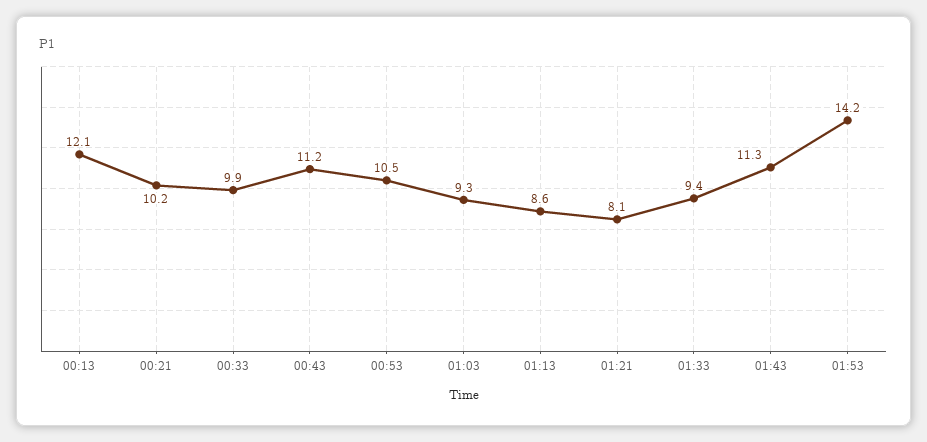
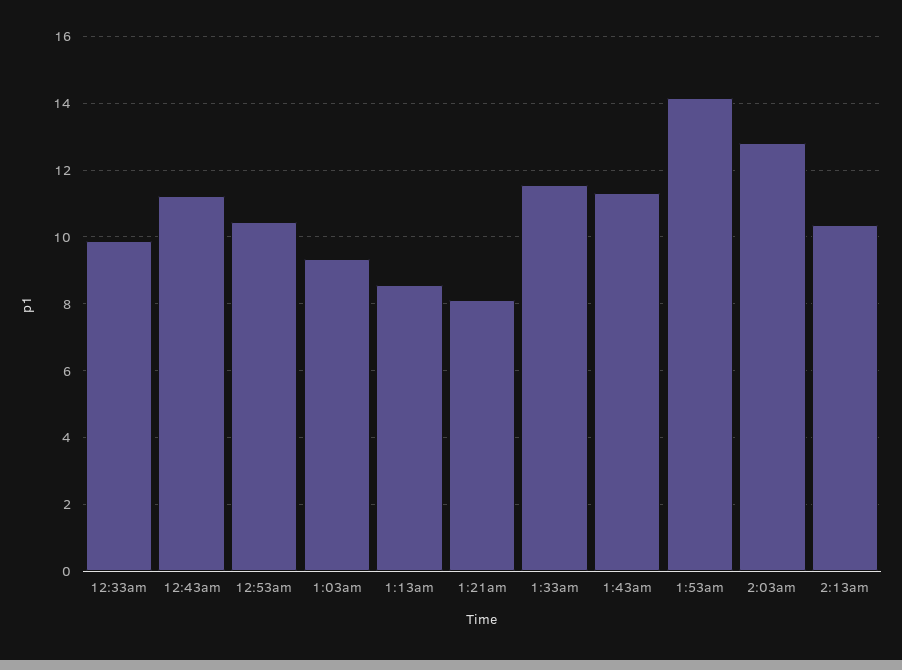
00:13: 12.1 -> none
00:21: 10.2 -> none
01:33: 9.4 -> 11.6
2:03am: none -> 12.8
2:13am: none -> 10.4

